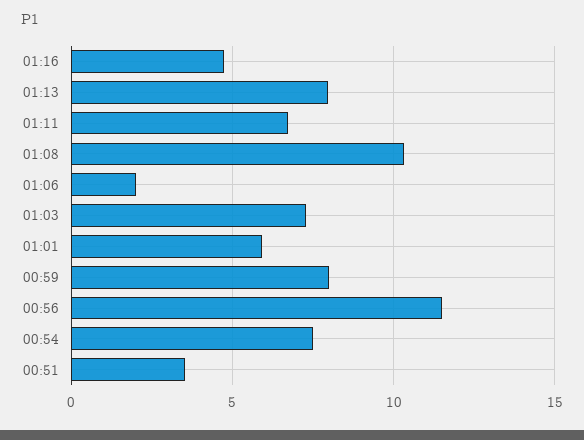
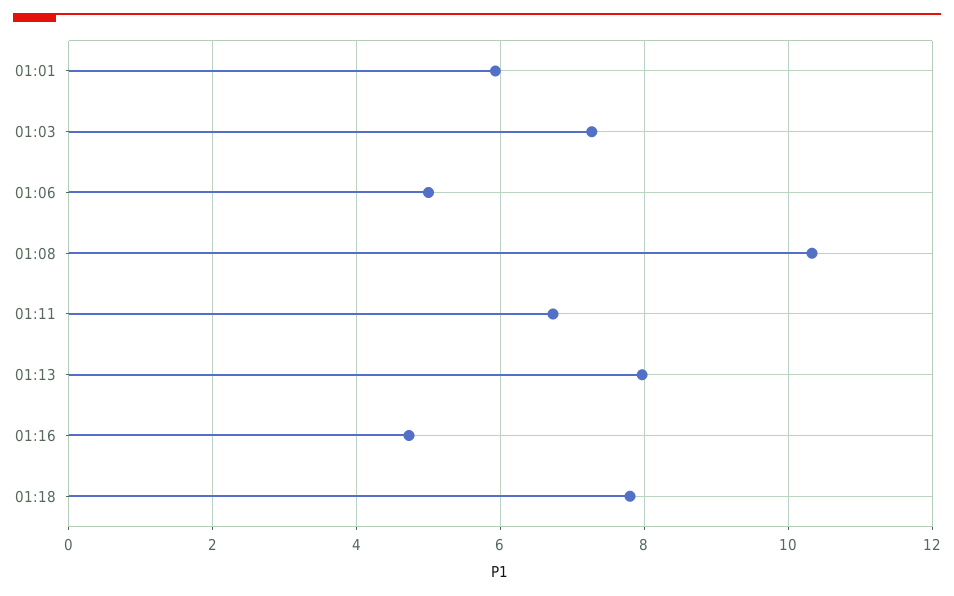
01:06: 2 -> 5
00:59: 8 -> none
00:56: 11.5 -> none
00:54: 7.5 -> none
00:51: 3.5 -> none
01:18: none -> 7.8

